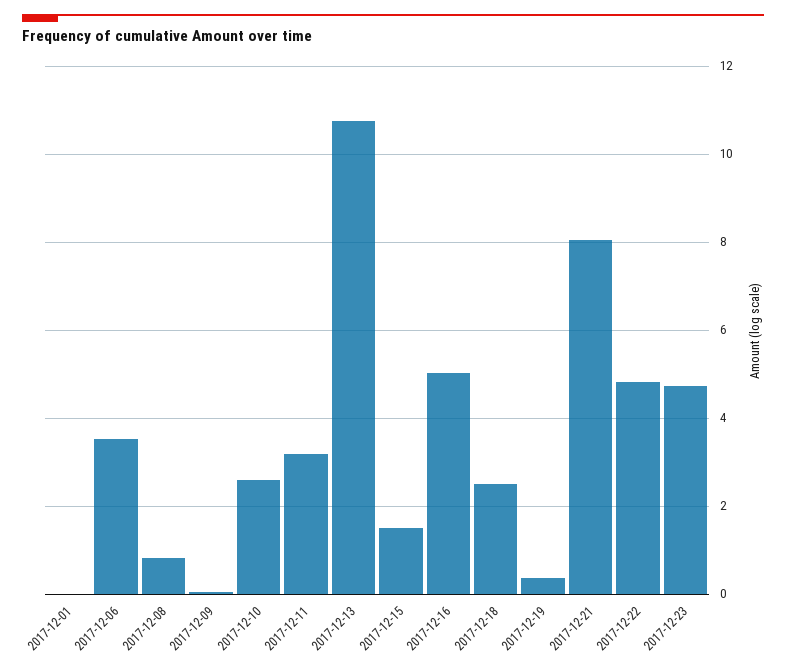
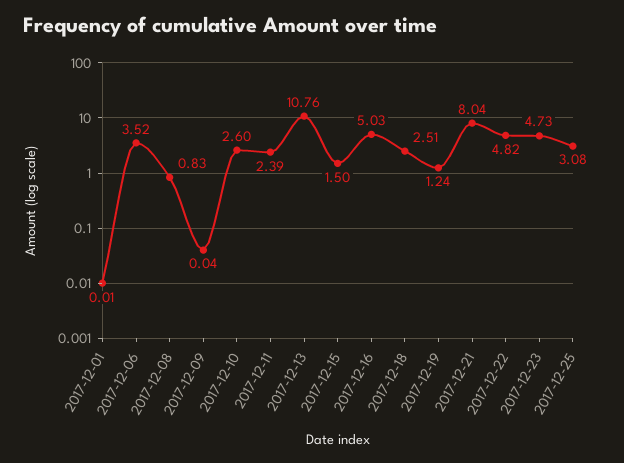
2017-12-11: 3.2 -> 2.39
2017-12-19: 0.4 -> 1.24
2017-12-25: none -> 3.08

